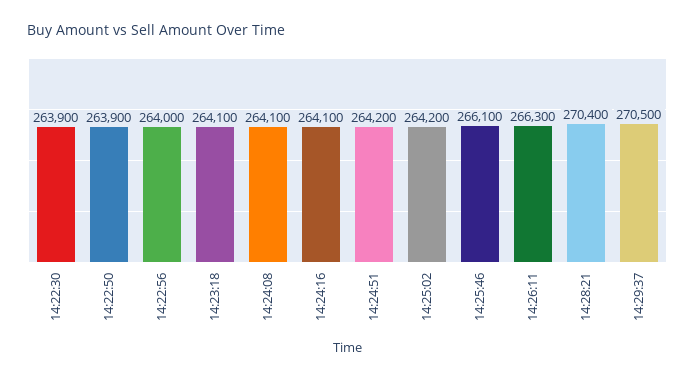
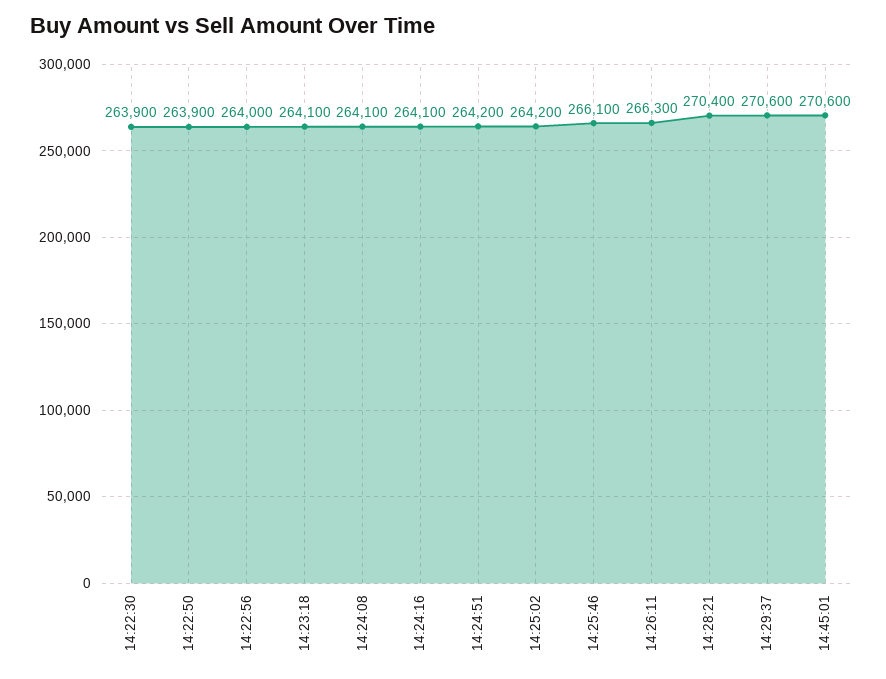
14:29:37: 270500 -> 270600
14:45:01: none -> 270600

